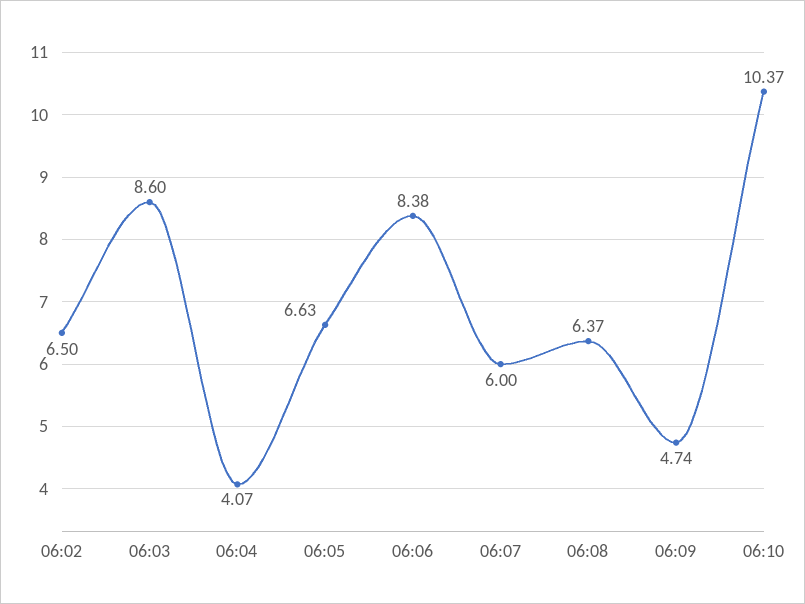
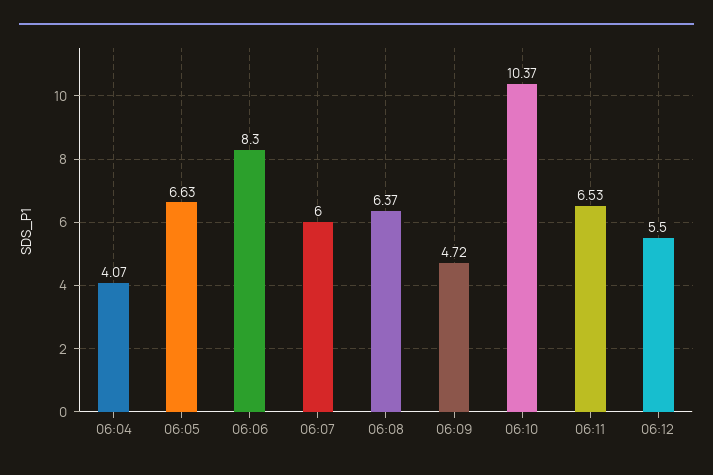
06:02: 6.5 -> none
06:03: 8.6 -> none
06:06: 8.38 -> 8.3
06:09: 4.74 -> 4.72
06:11: none -> 6.53
06:12: none -> 5.5

